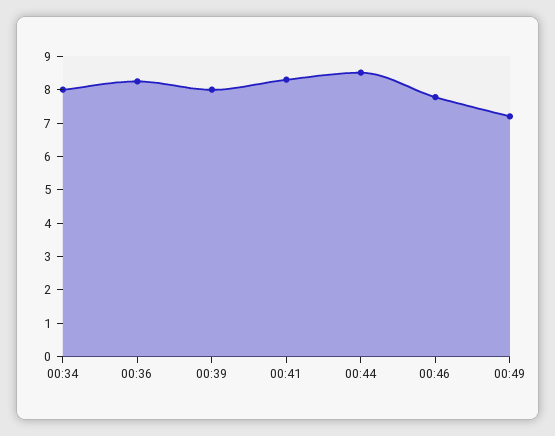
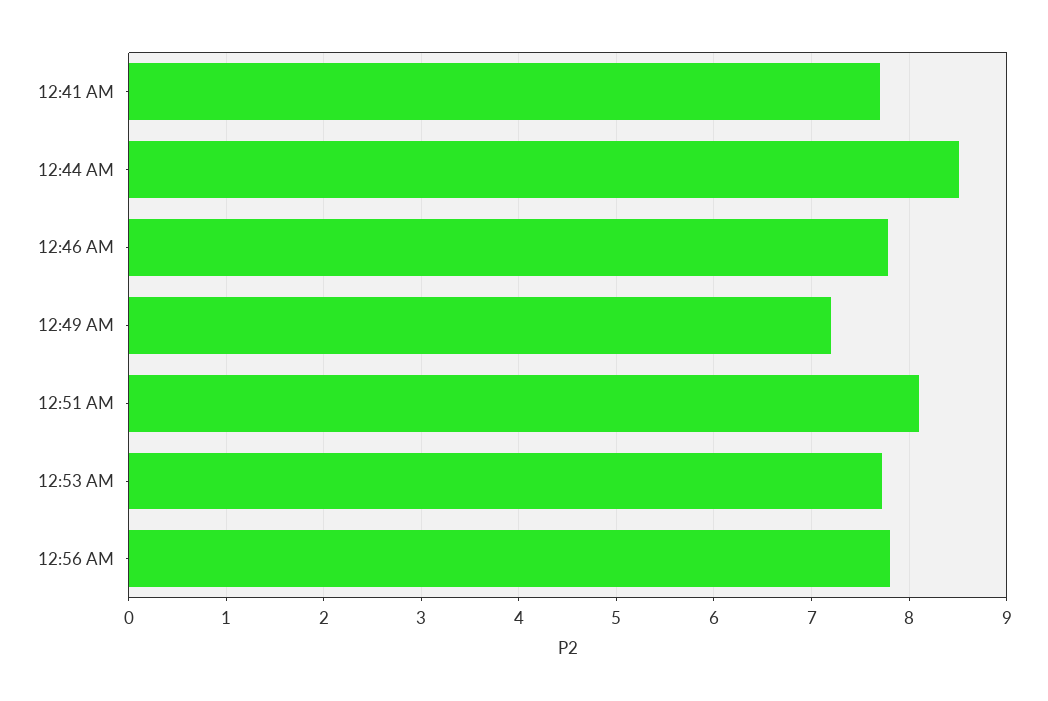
00:34: 8 -> none
00:36: 8.25 -> none
00:39: 8 -> none
00:41: 8.25 -> 7.7
12:51 AM: none -> 8.1
12:53 AM: none -> 7.7
12:56 AM: none -> 7.8

